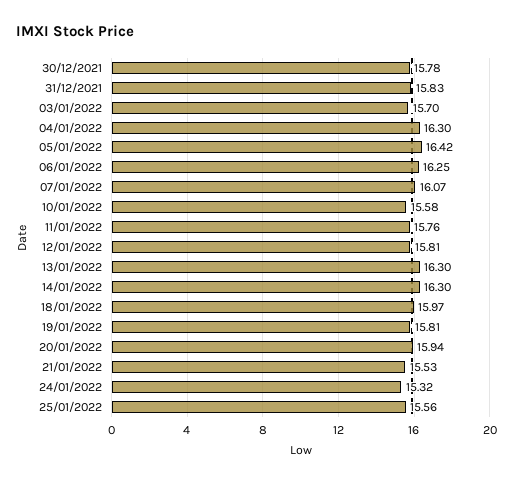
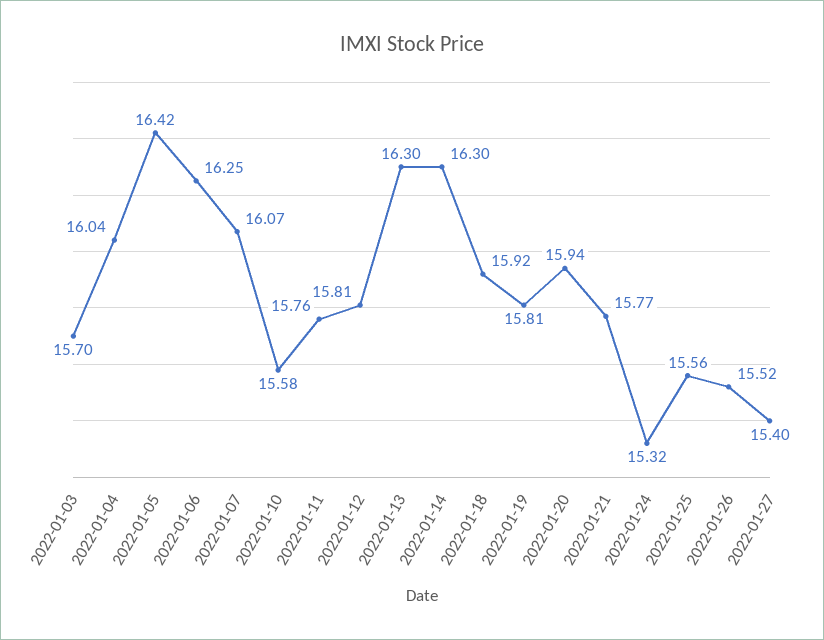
30/12/2021: 15.78 -> none
31/12/2021: 15.83 -> none
04/01/2022: 16.3 -> 16.04
18/01/2022: 15.97 -> 15.92
21/01/2022: 15.53 -> 15.77
2022-01-26: none -> 15.52
2022-01-27: none -> 15.4

